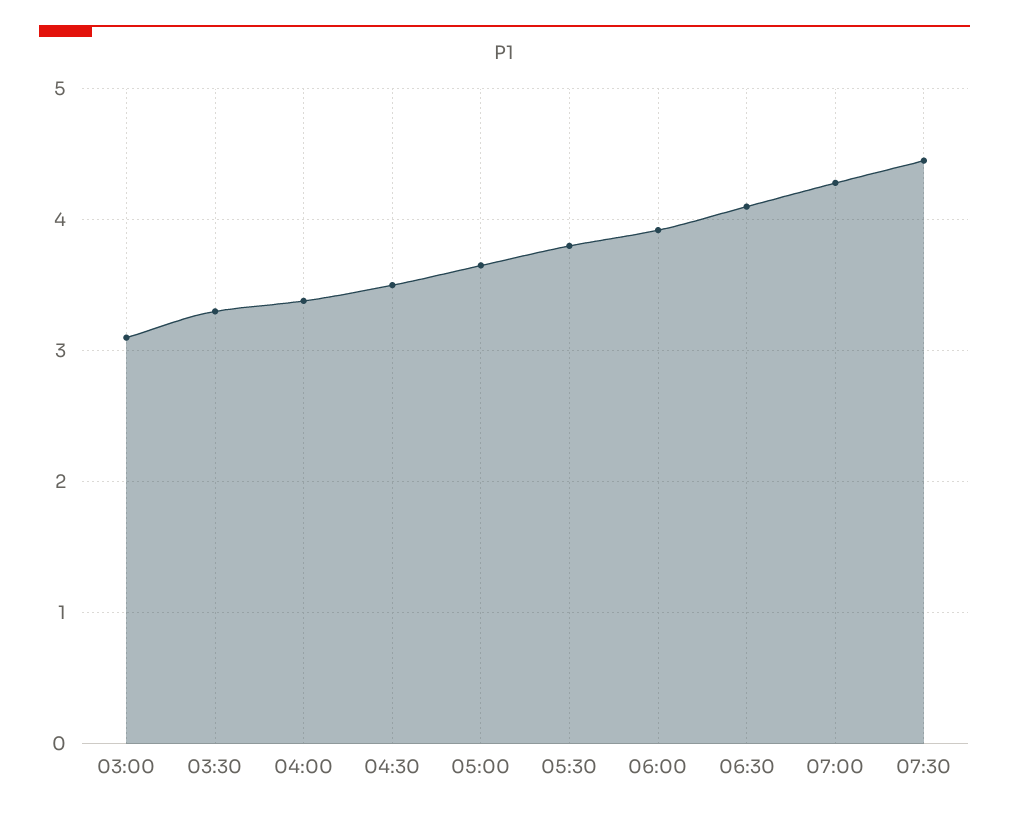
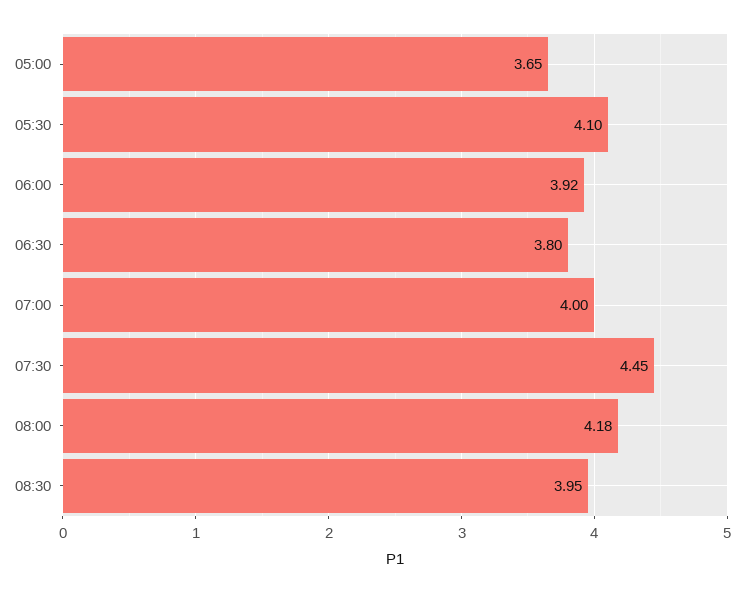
03:00: 3.1 -> none
03:30: 3.3 -> none
04:00: 3.4 -> none
04:30: 3.5 -> none
05:30: 3.8 -> 4.1
06:30: 4.1 -> 3.8
07:00: 4.3 -> 4
08:00: none -> 4.18
08:30: none -> 3.95

